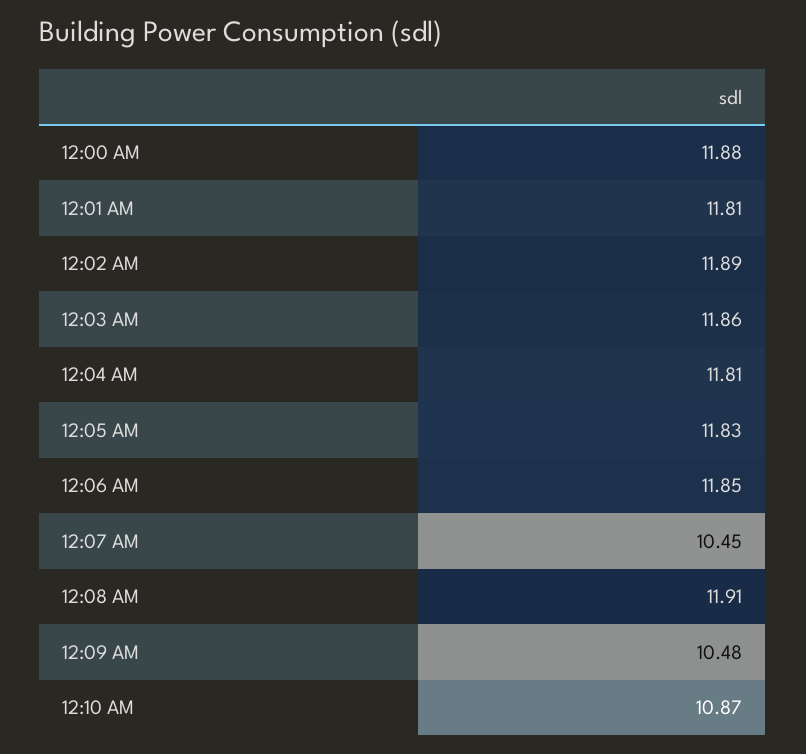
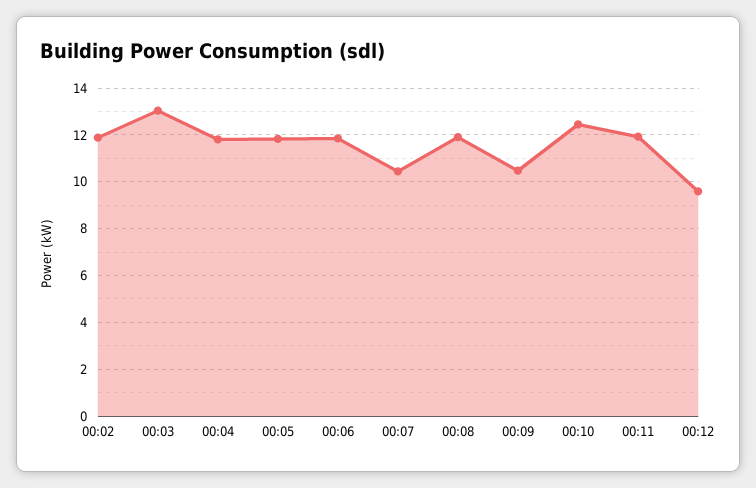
12:00 AM: 11.88 -> none
12:01 AM: 11.81 -> none
12:03 AM: 11.86 -> 13
12:10 AM: 10.87 -> 12.5
00:11: none -> 12
00:12: none -> 9.5

